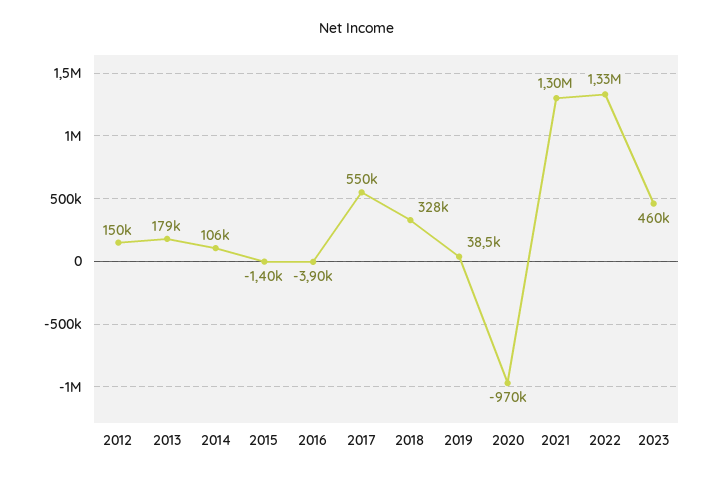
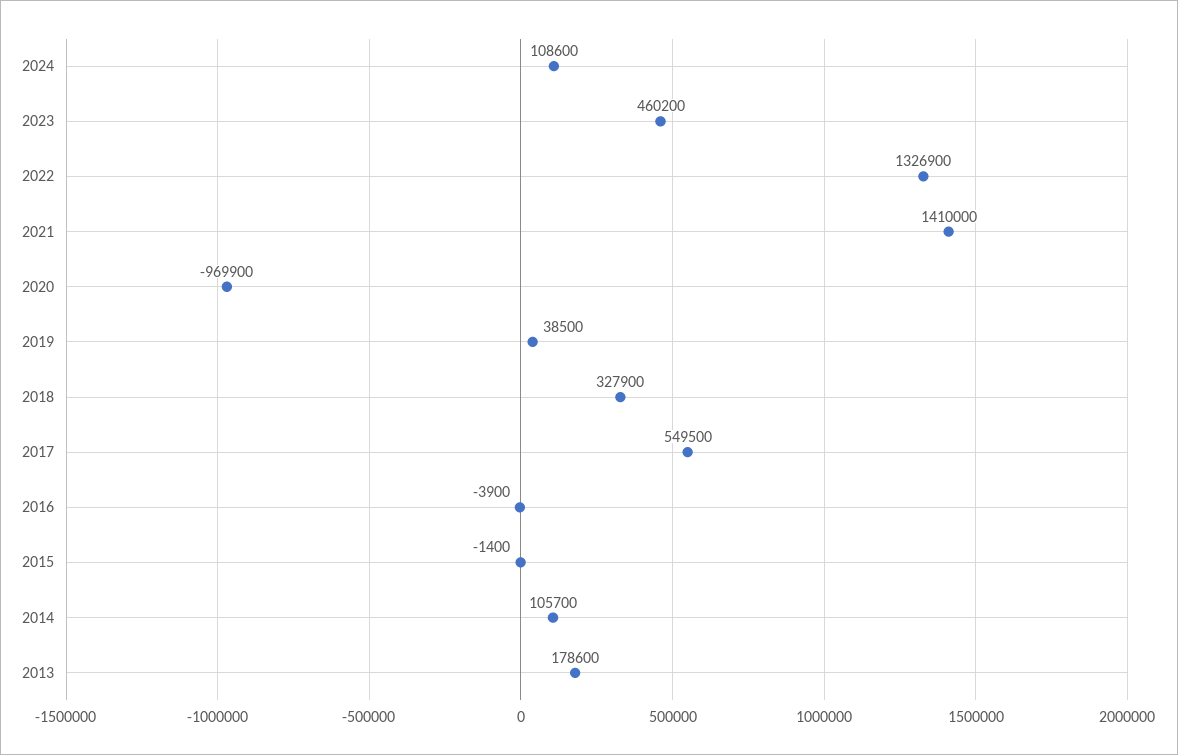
2012: 150000 -> none
2021: 1300000 -> 1410000
2024: none -> 108600

